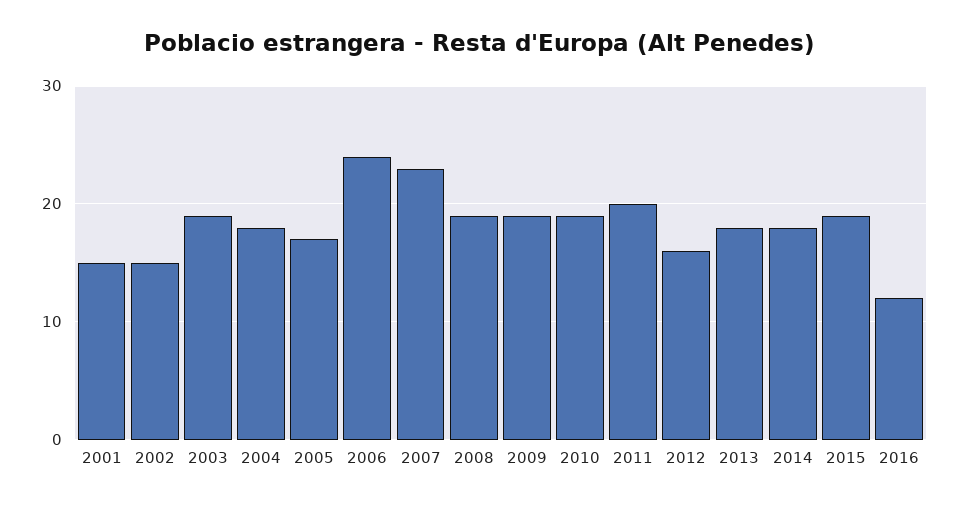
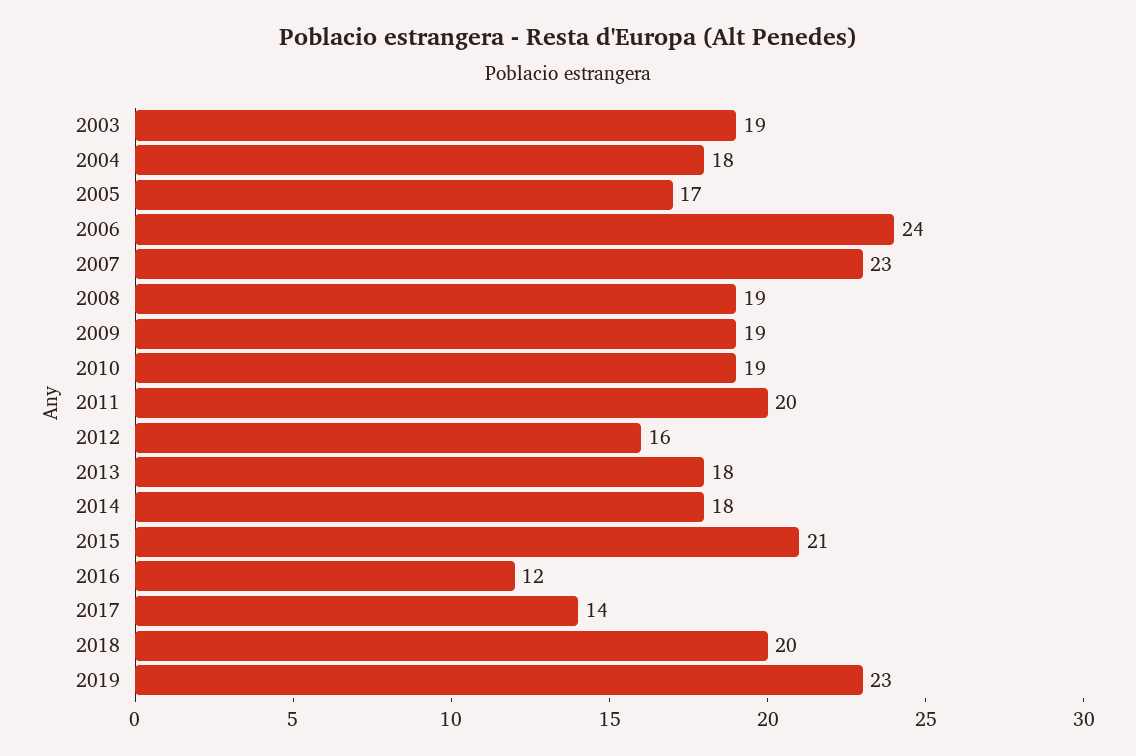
2001: 15 -> none
2002: 15 -> none
2015: 19 -> 21
2017: none -> 14
2018: none -> 20
2019: none -> 23

